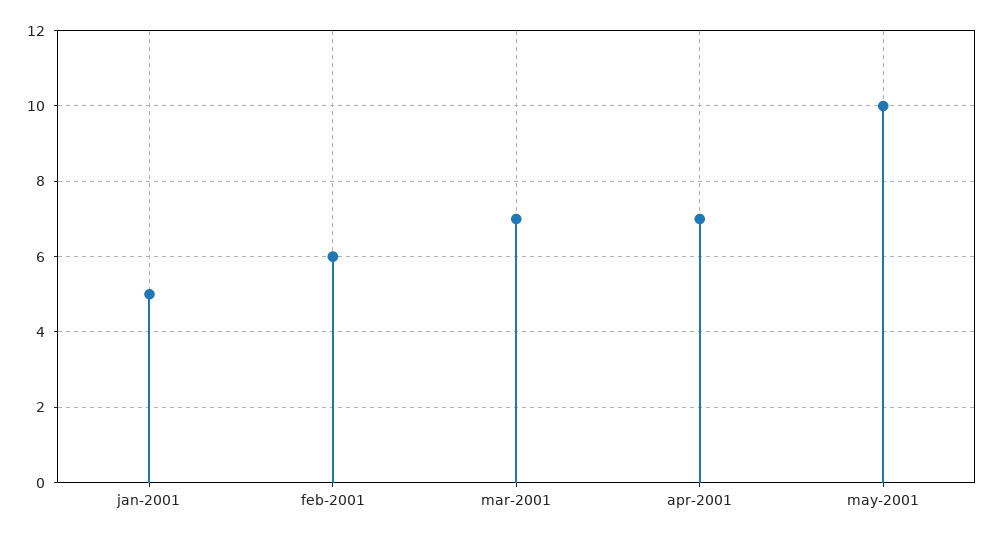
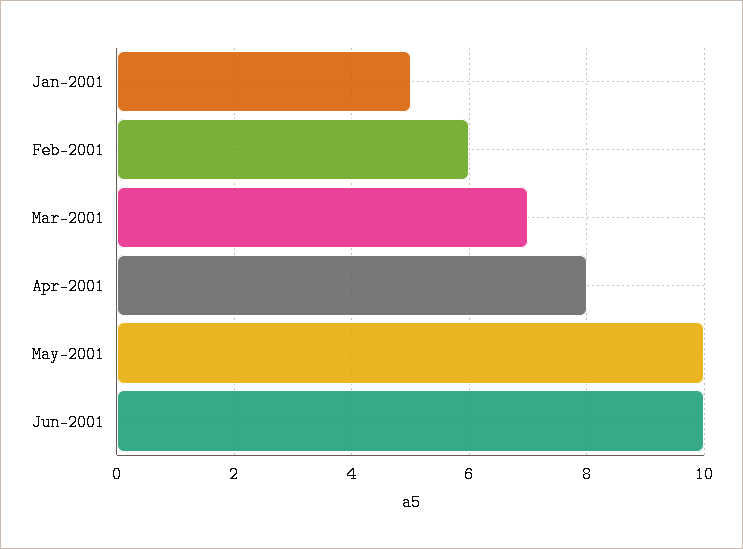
apr-2001: 7 -> 8
Jun-2001: none -> 10

